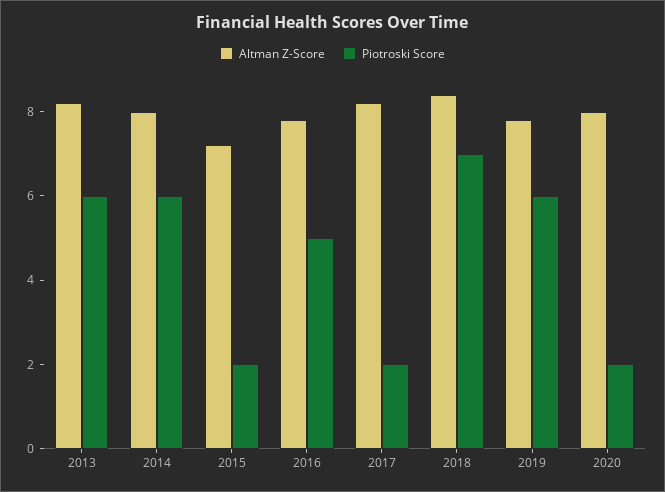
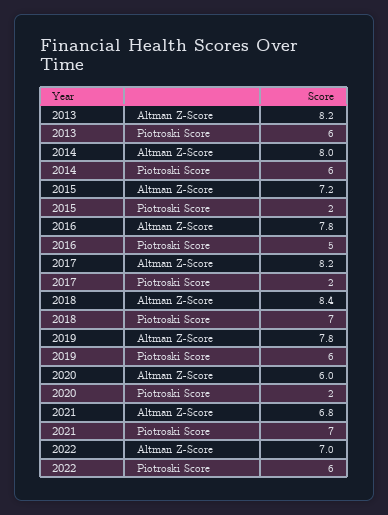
Altman Z-Score, 2020: 8 -> 6
Altman Z-Score, 2021: none -> 6.8
Piotroski Score, 2021: none -> 7
Altman Z-Score, 2022: none -> 7
Piotroski Score, 2022: none -> 6

